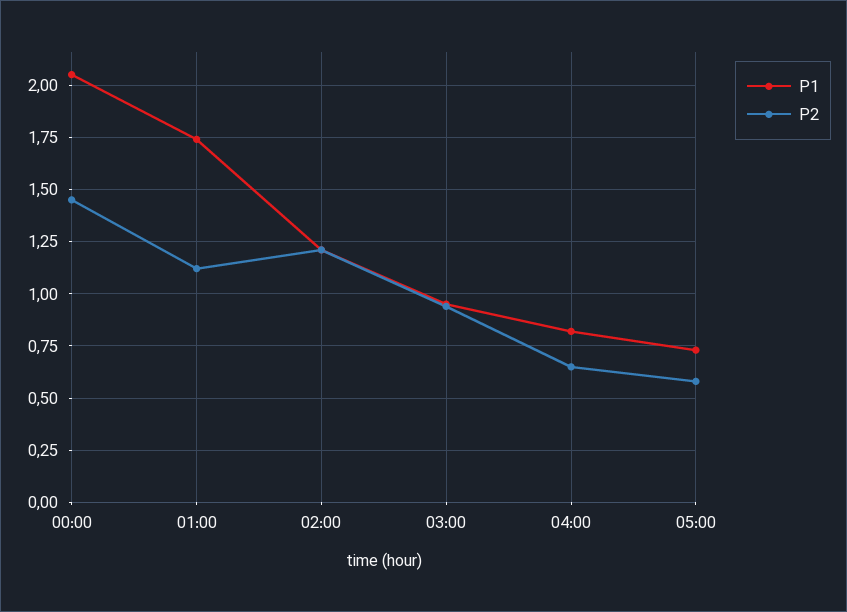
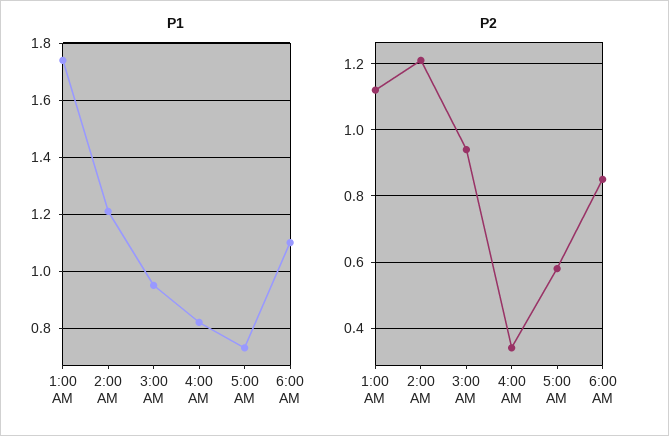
P1, 00:00: 2.05 -> none
P2, 00:00: 1.45 -> none
P2, 04:00: 0.65 -> 0.35
P1, 6:00 AM: none -> 1.1
P2, 6:00 AM: none -> 0.85

